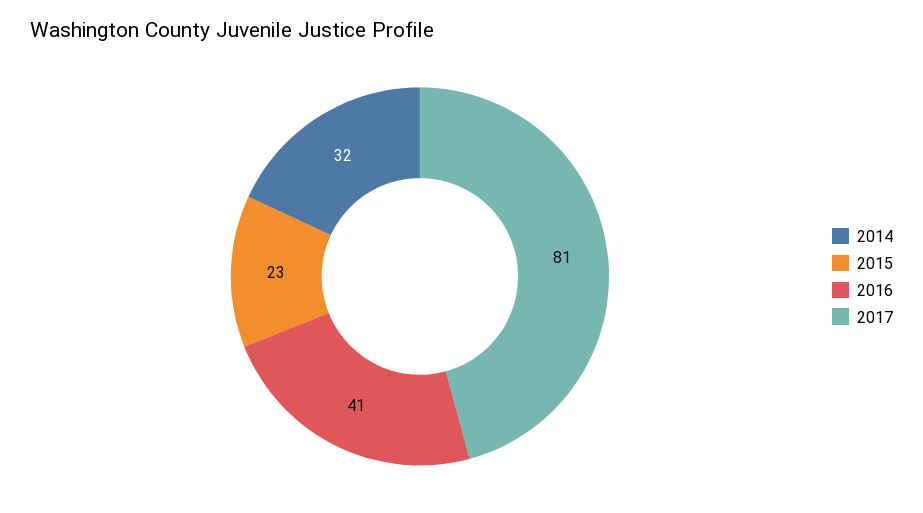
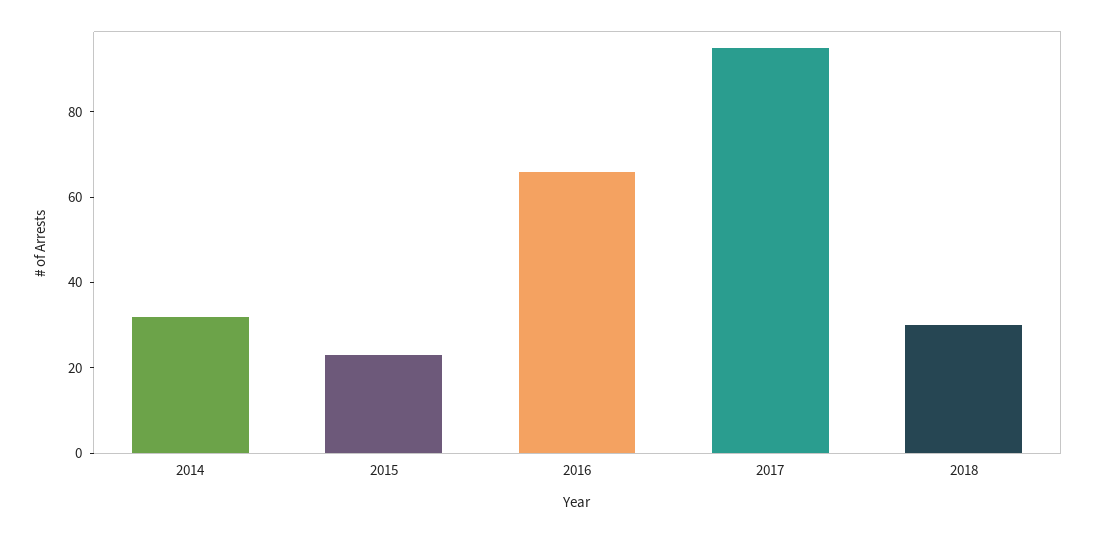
2016: 41 -> 65
2017: 81 -> 95
2018: none -> 30

